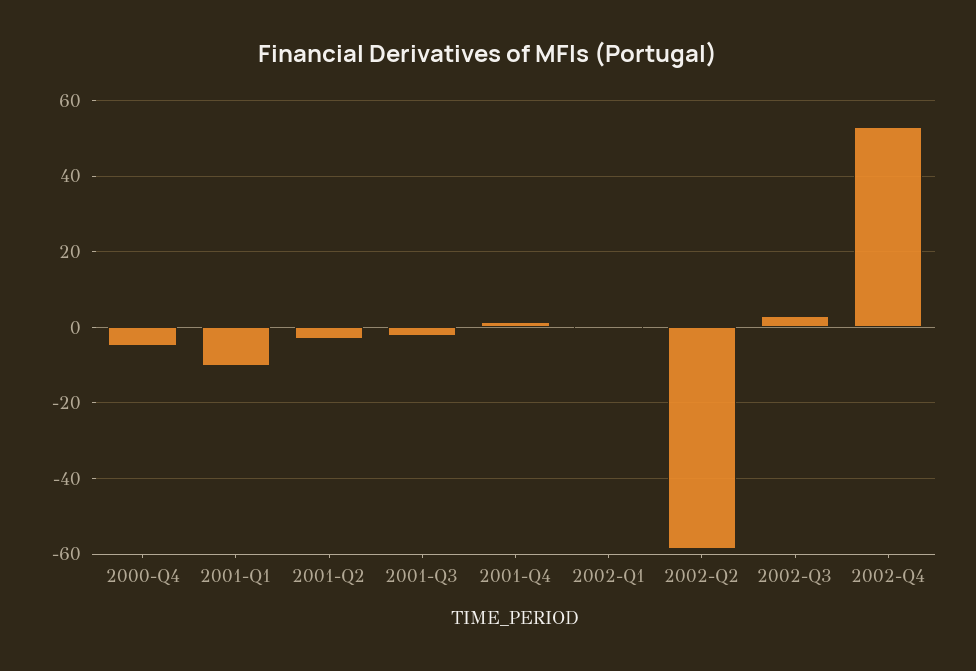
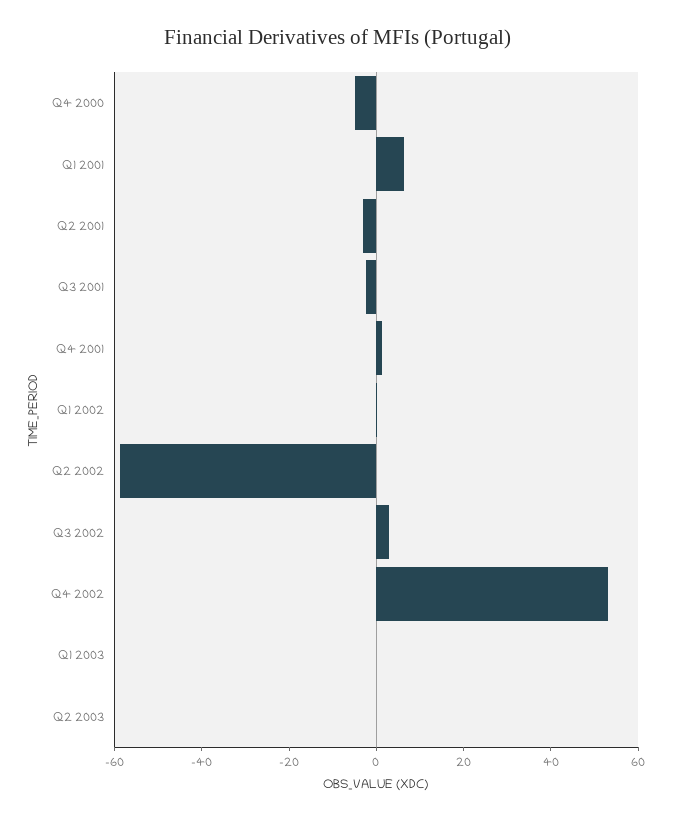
2001-Q1: -10 -> 5
Q1 2003: none -> 0
Q2 2003: none -> 0

